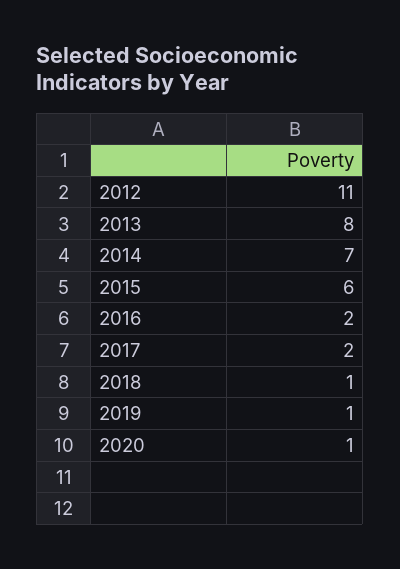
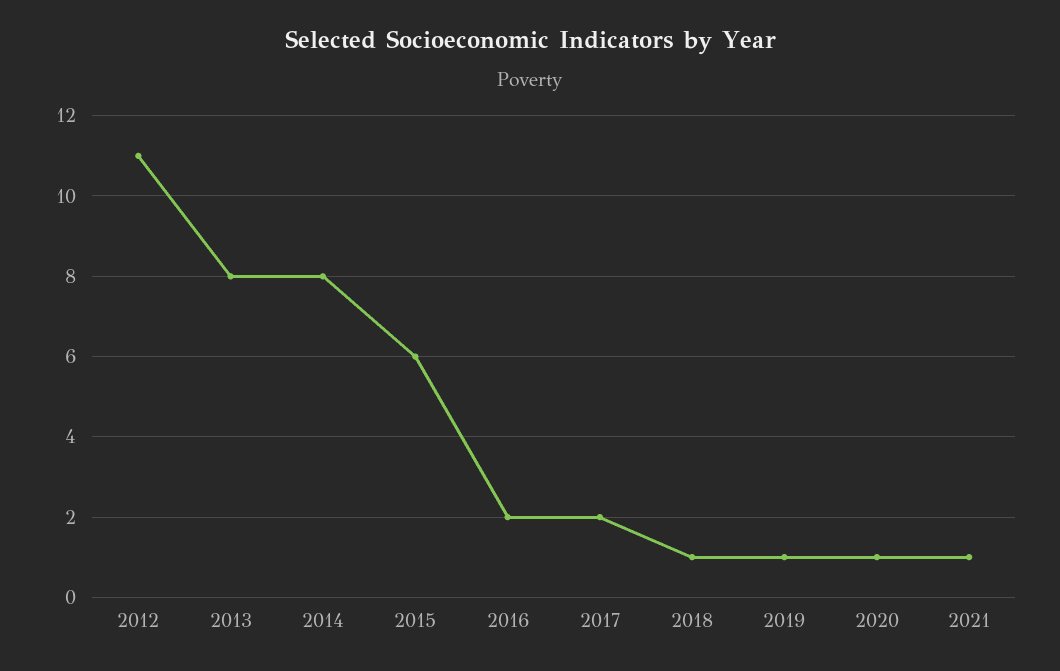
2014: 7 -> 8
2021: none -> 1

